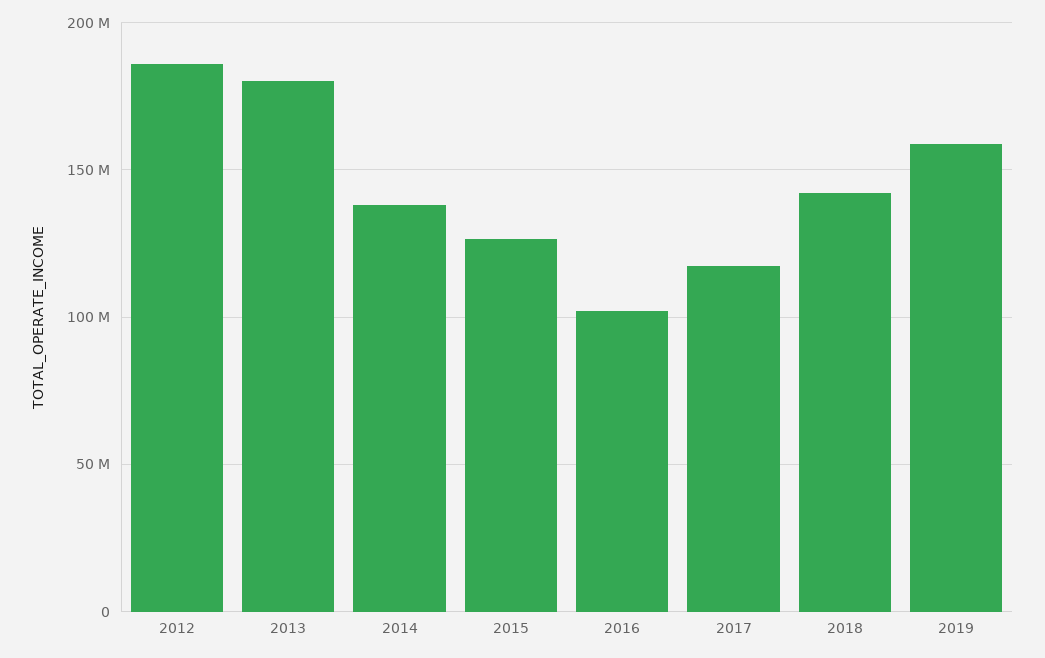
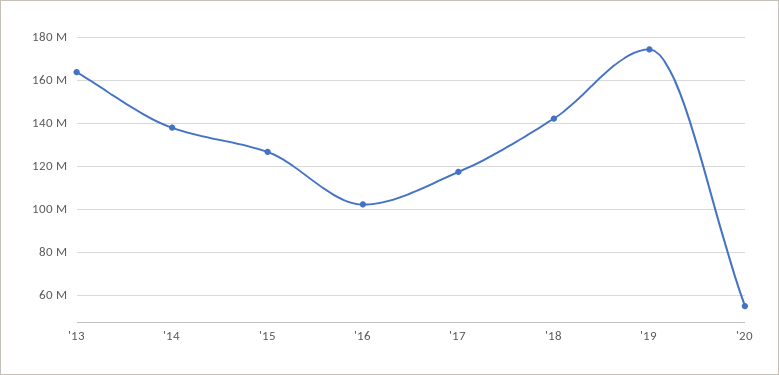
2012: 185000000 -> none
2013: 180000000 -> 165000000
2019: 160000000 -> 175000000
'20: none -> 55000000

